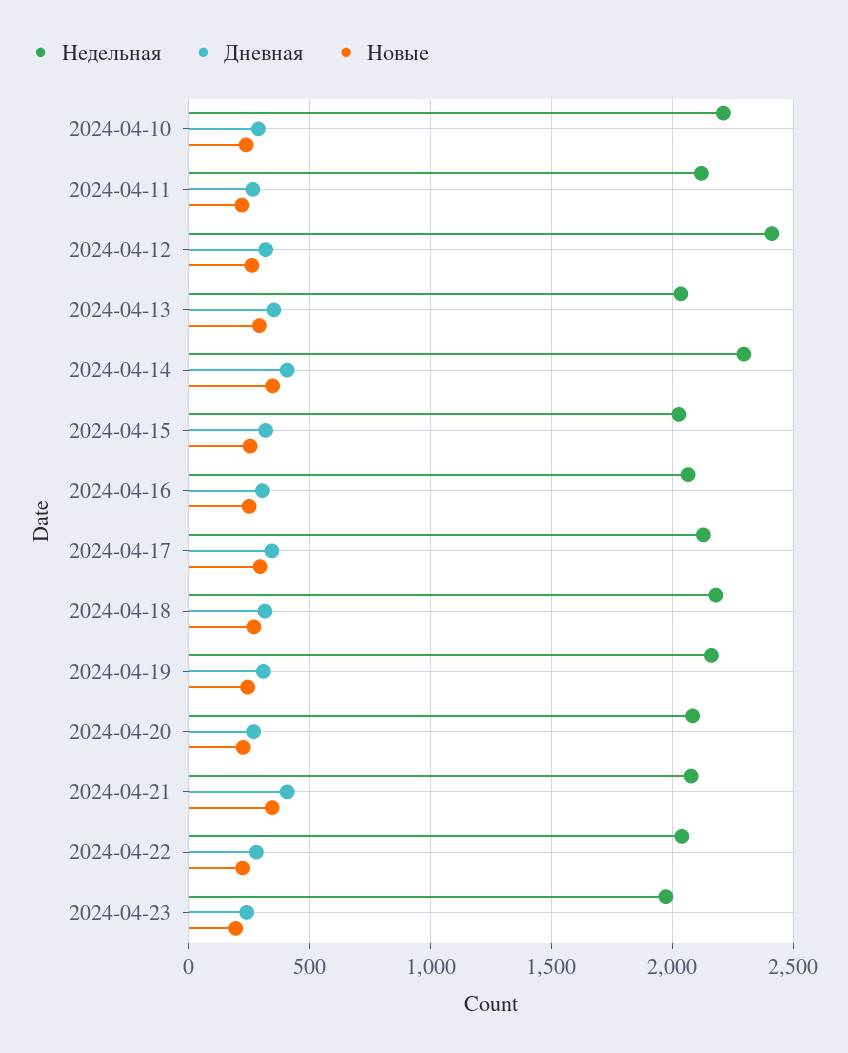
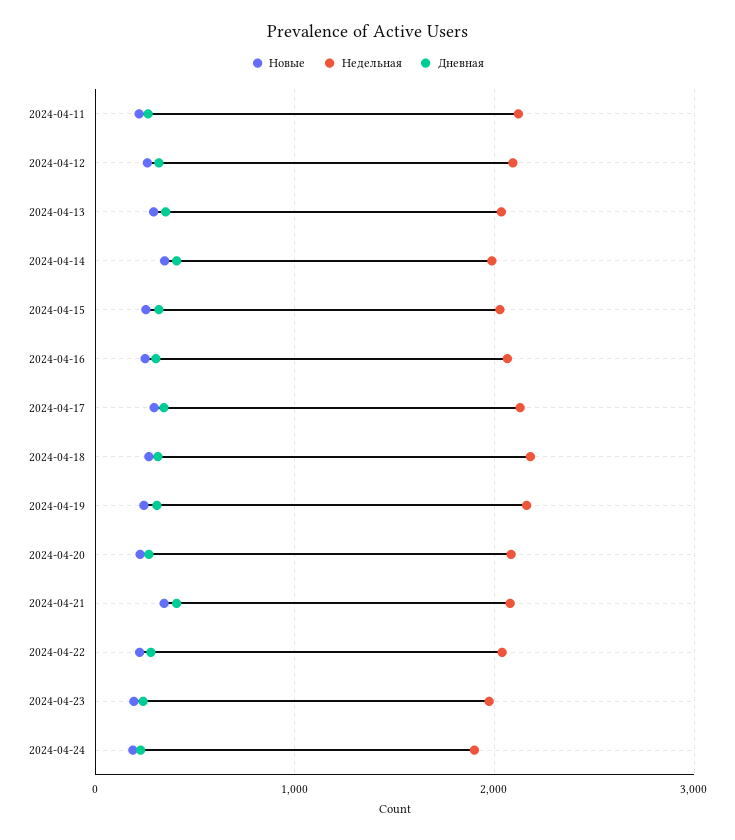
Недельная, 2024-04-10: 2200 -> none
Дневная, 2024-04-10: 300 -> none
Новые, 2024-04-10: 250 -> none
Недельная, 2024-04-12: 2400 -> 2100
Недельная, 2024-04-14: 2300 -> 2000
Новые, 2024-04-24: none -> 200
Недельная, 2024-04-24: none -> 1900
Дневная, 2024-04-24: none -> 200

